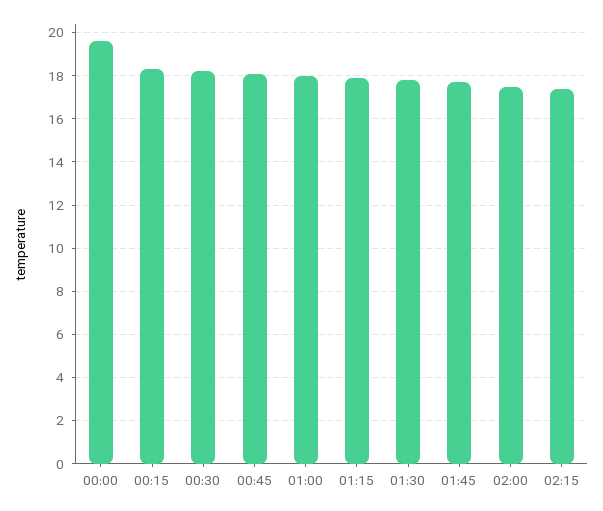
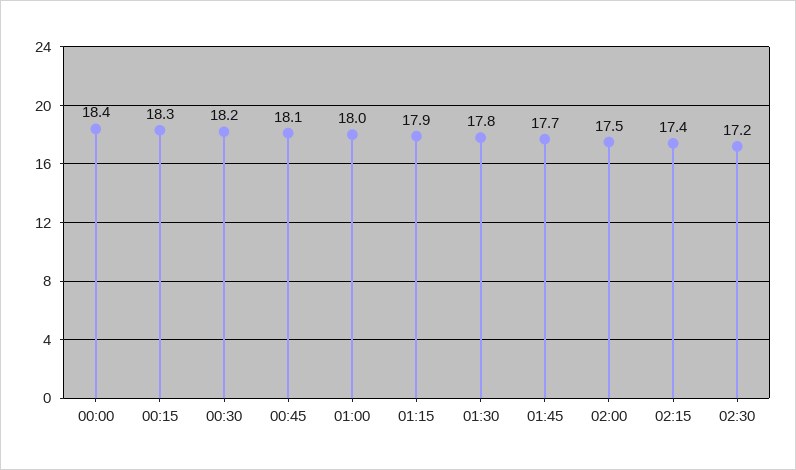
00:00: 19.5 -> 18.4
02:30: none -> 17.2

